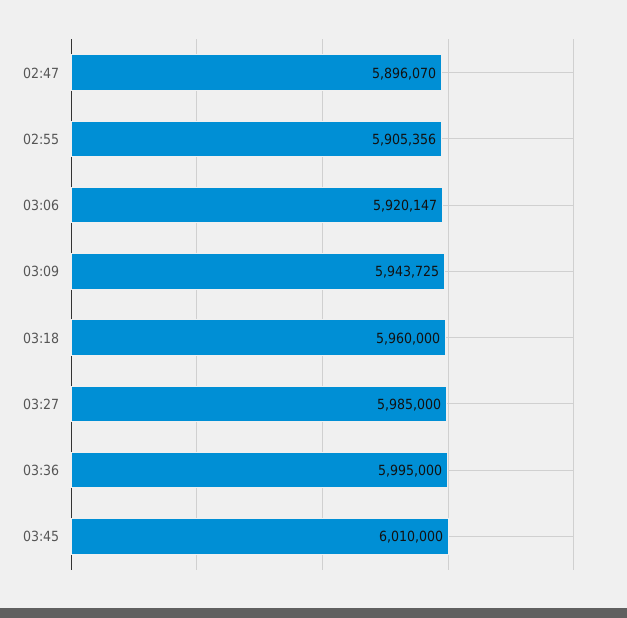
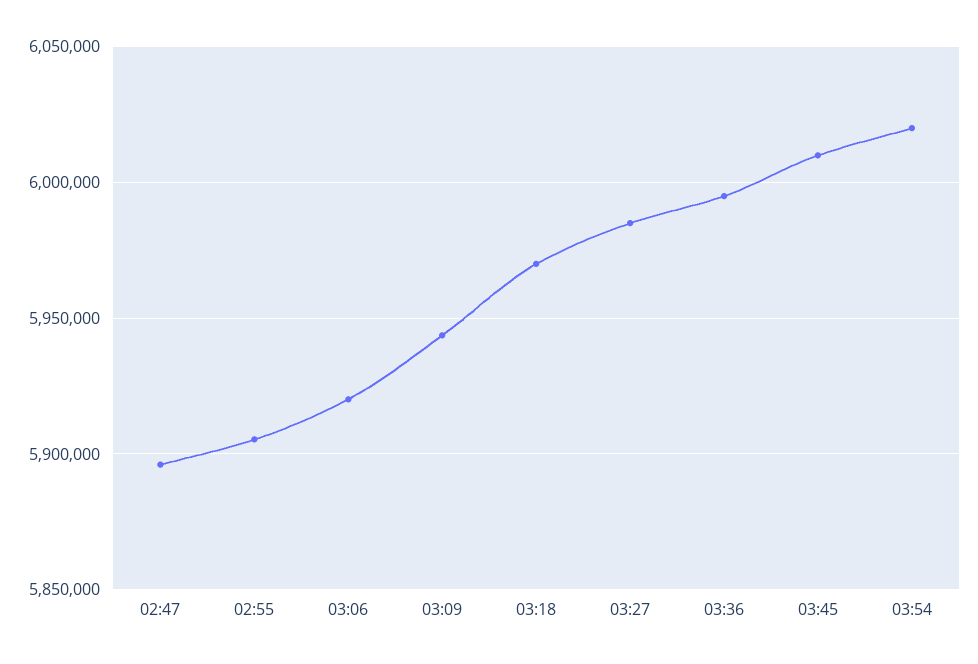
03:18: 5960000 -> 5970000
03:54: none -> 6020000

